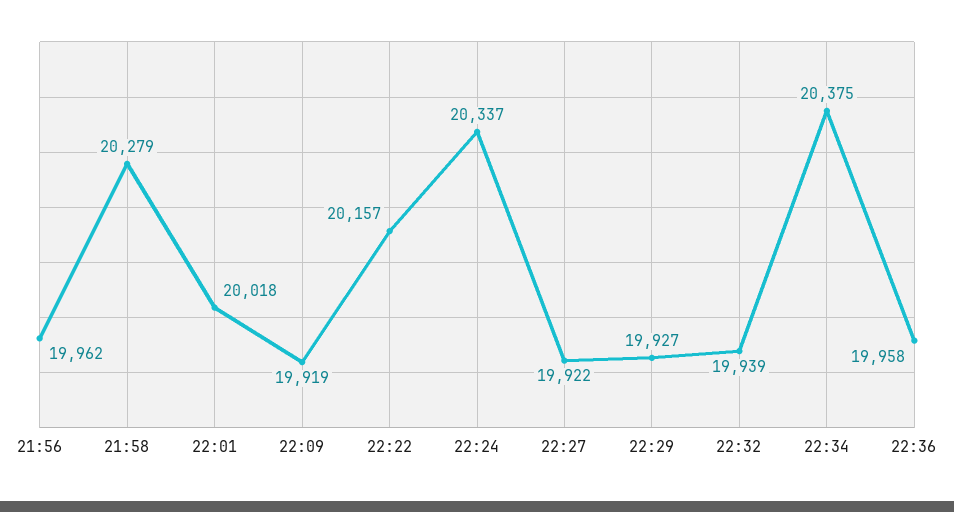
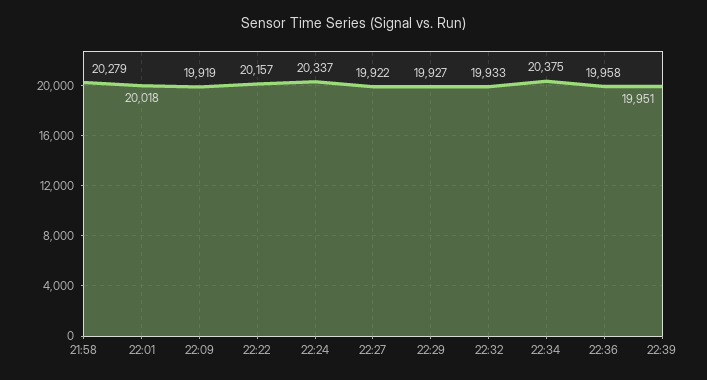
21:56: 19962 -> none
22:32: 19939 -> 19933
22:39: none -> 19951

